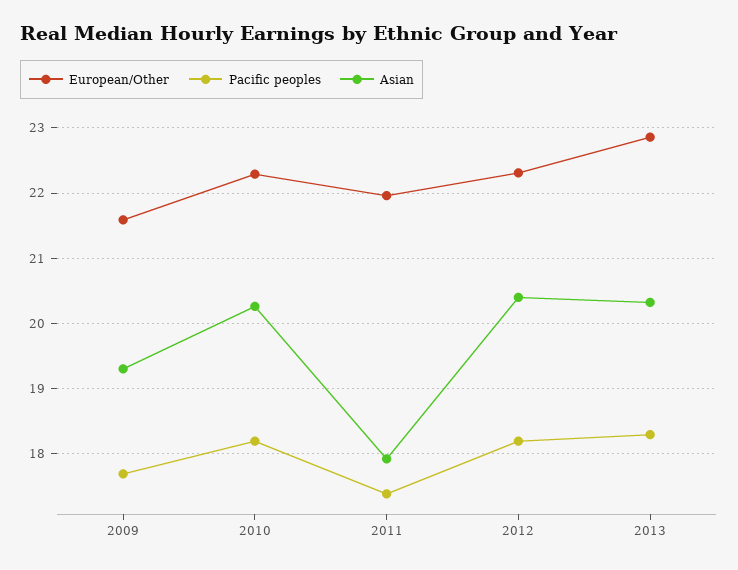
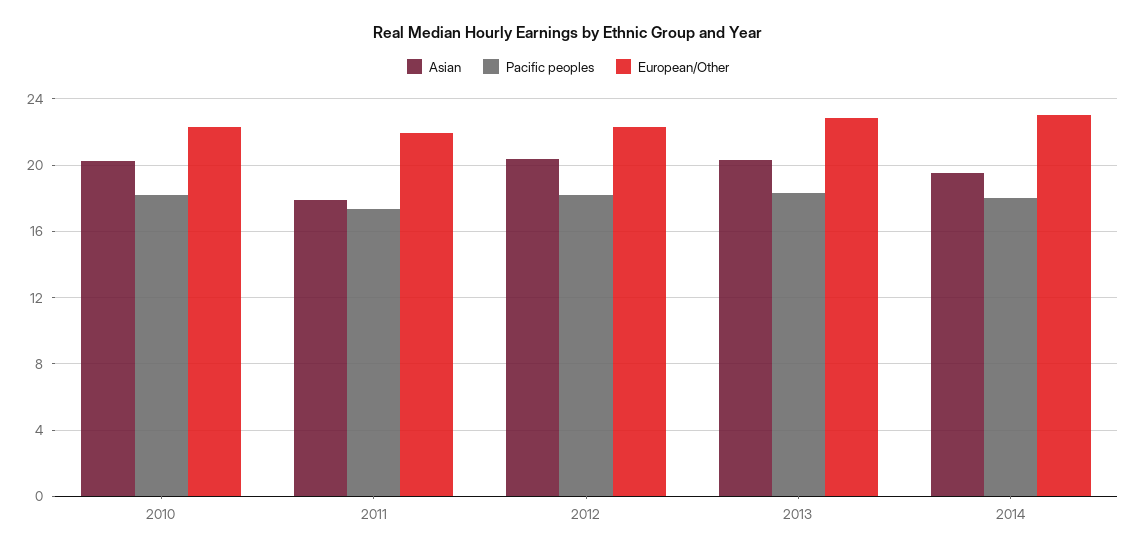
European/Other, 2009: 21.6 -> none
Pacific peoples, 2009: 17.7 -> none
Asian, 2009: 19.3 -> none
Asian, 2014: none -> 19.5
Pacific peoples, 2014: none -> 18
European/Other, 2014: none -> 23

